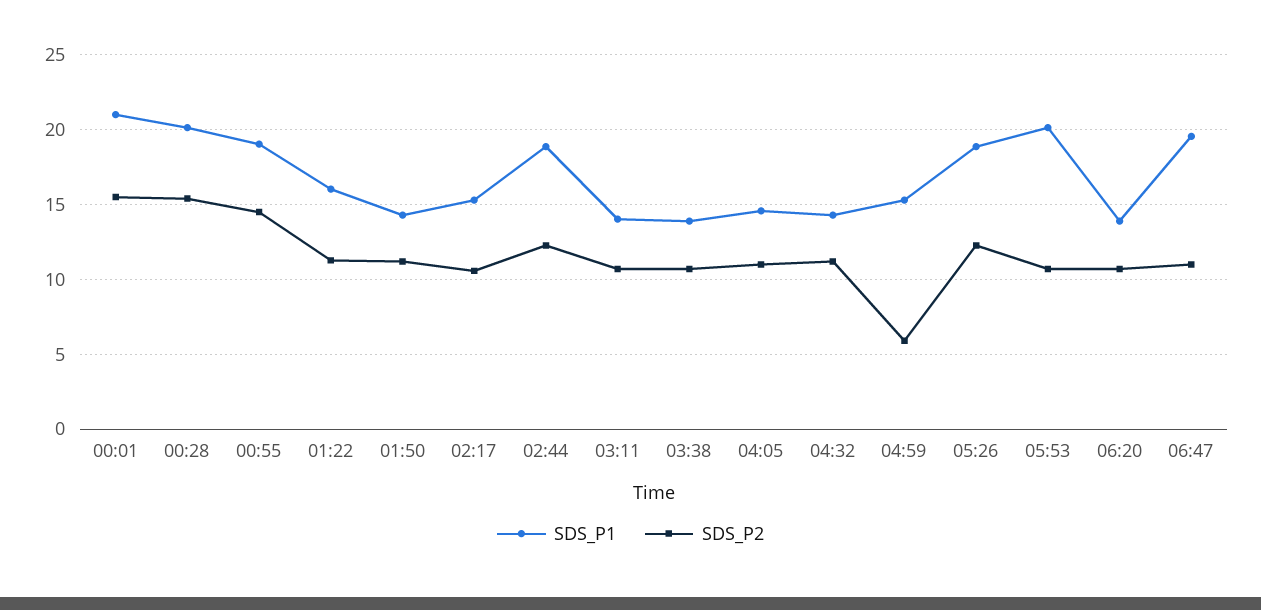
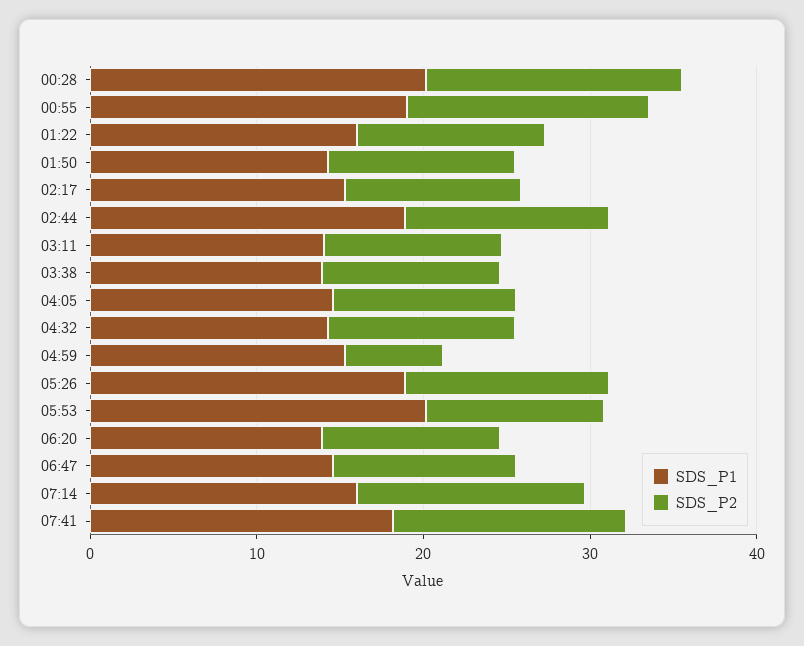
SDS_P1, 00:01: 21 -> none
SDS_P2, 00:01: 15.5 -> none
SDS_P1, 06:47: 19.5 -> 14
SDS_P1, 07:14: none -> 16
SDS_P2, 07:14: none -> 14
SDS_P1, 07:41: none -> 18
SDS_P2, 07:41: none -> 14

